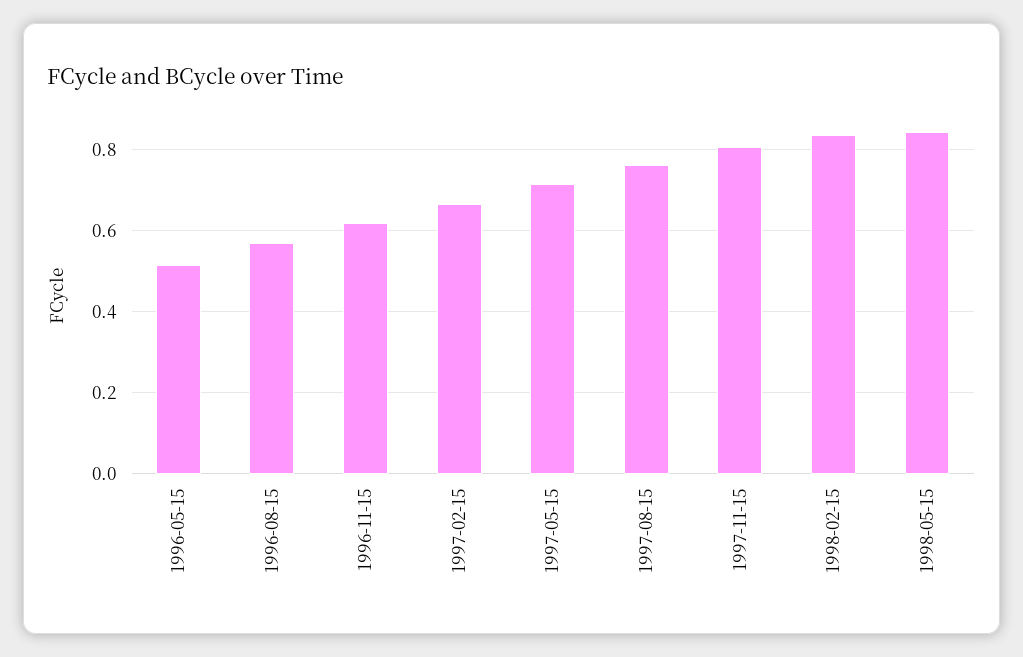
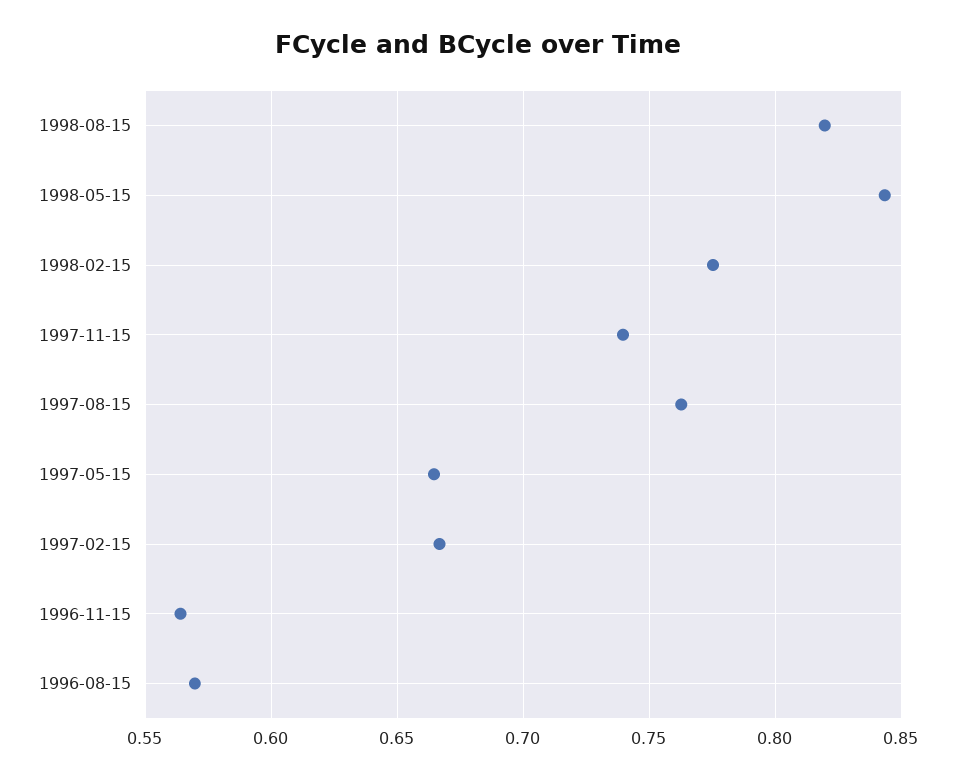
1996-05-15: 0.52 -> none
1996-11-15: 0.62 -> 0.565
1997-05-15: 0.72 -> 0.665
1997-11-15: 0.8 -> 0.74
1998-02-15: 0.84 -> 0.775
1998-08-15: none -> 0.82

